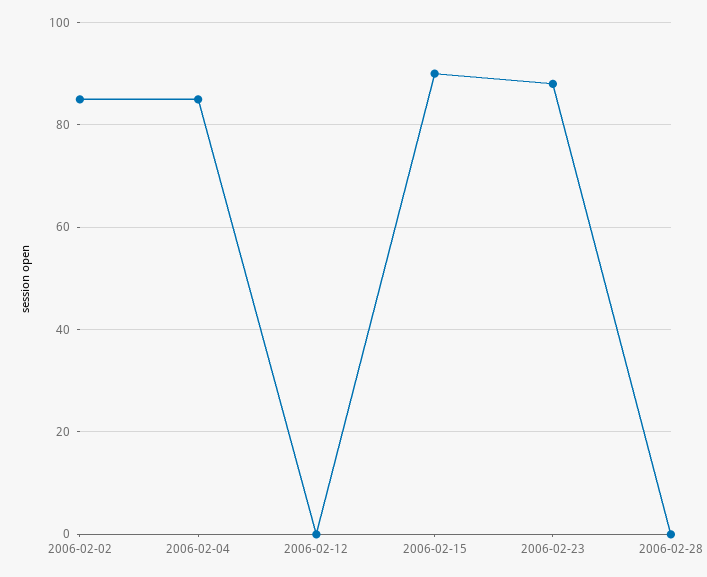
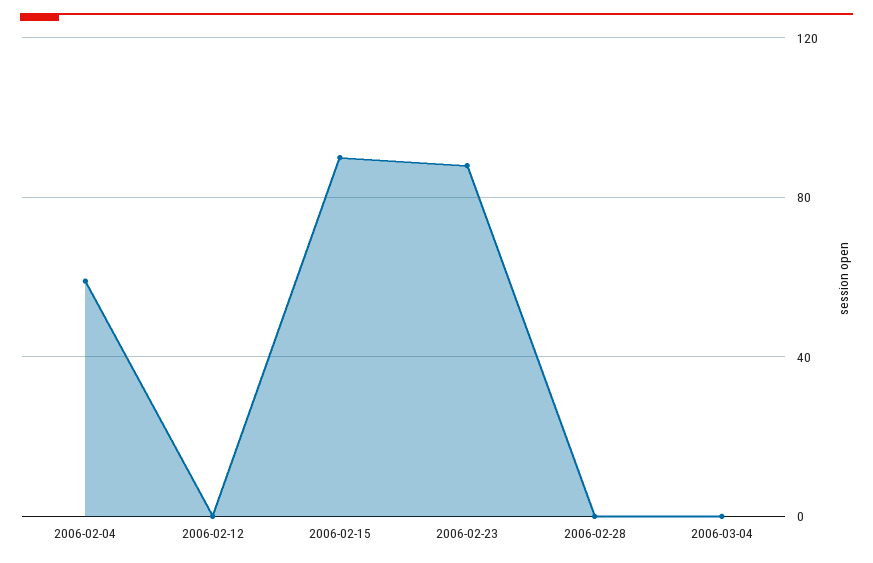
2006-02-02: 85 -> none
2006-02-04: 85 -> 60
2006-03-04: none -> 0

